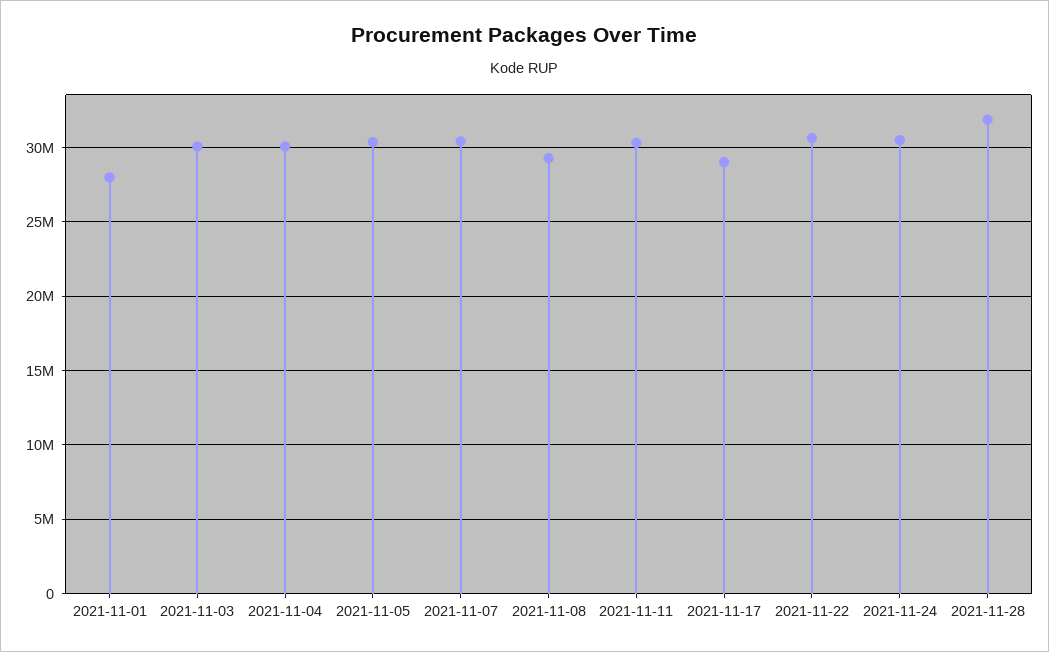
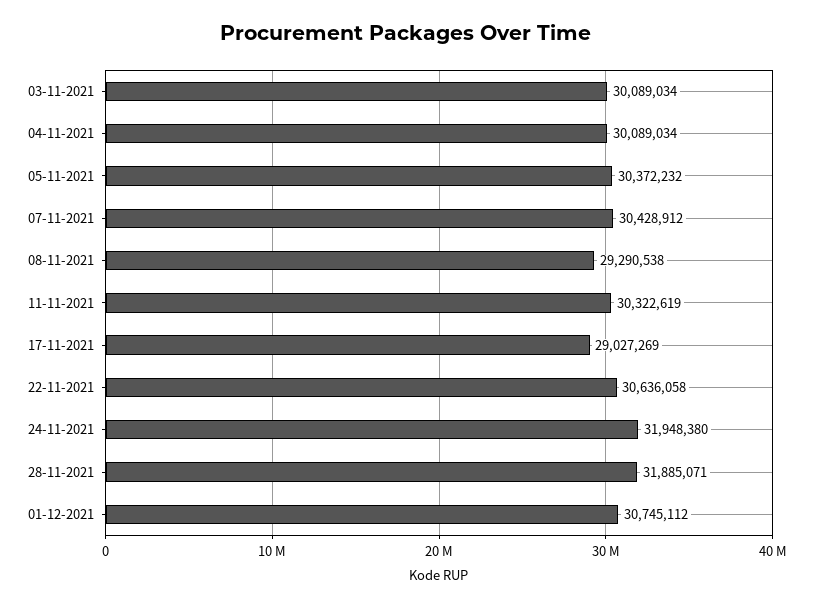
2021-11-01: 28000000 -> none
2021-11-24: 30500000 -> 31948380
01-12-2021: none -> 30745112

